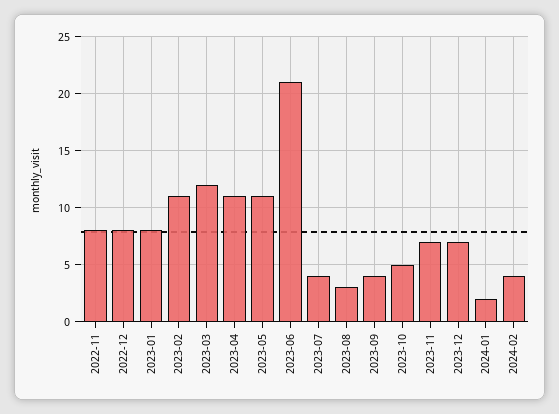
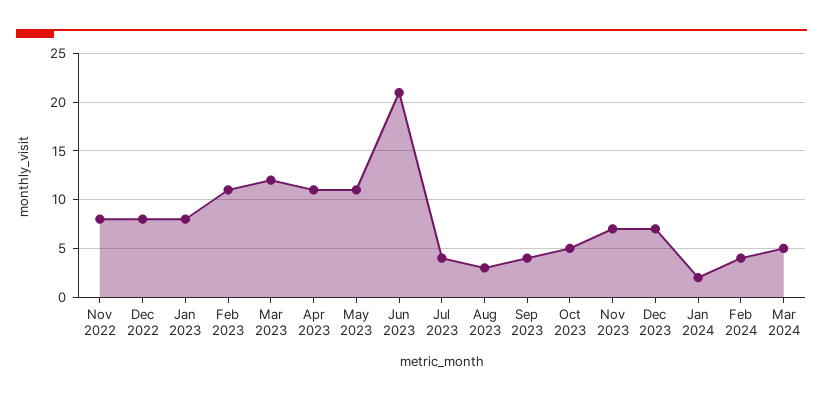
Mar 2024: none -> 5

